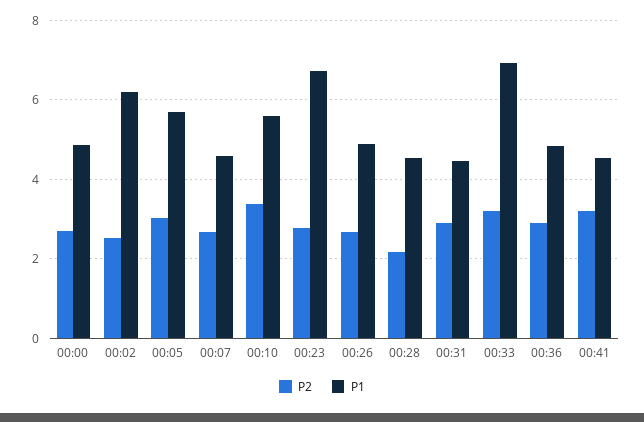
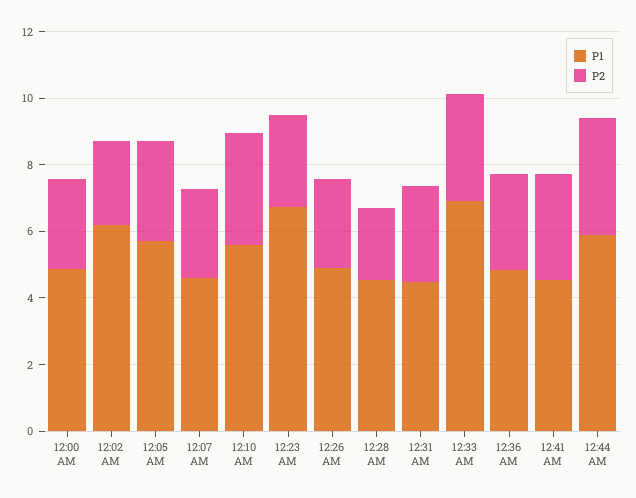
P1, 12:44 AM: none -> 6
P2, 12:44 AM: none -> 3.5

